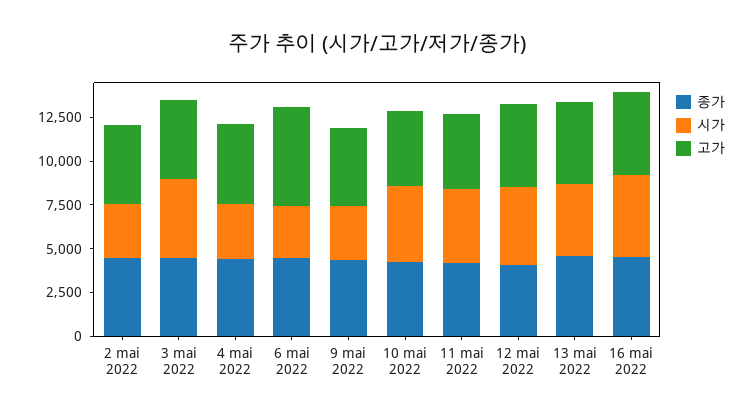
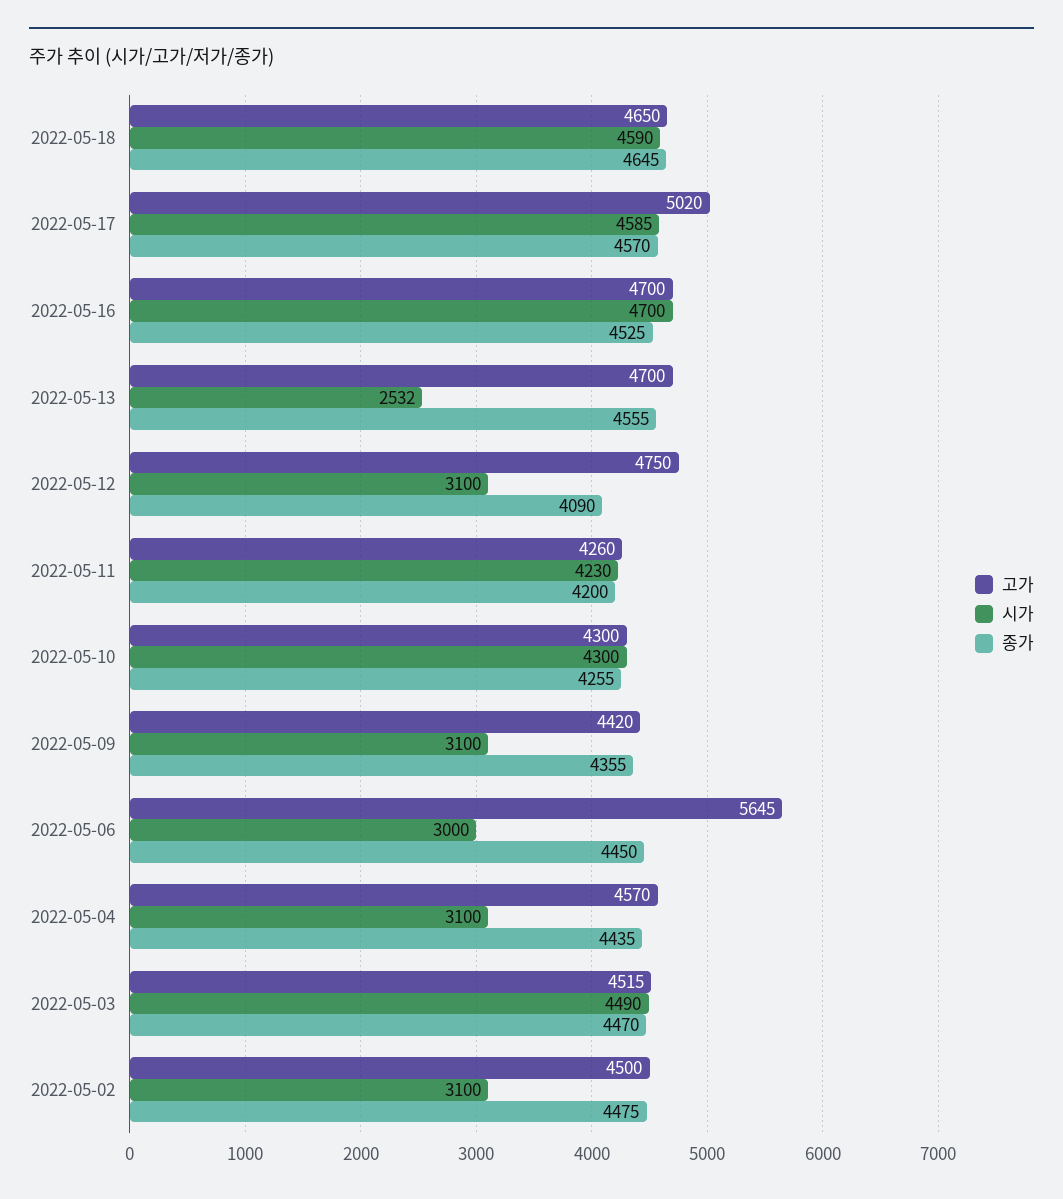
시가, 12 mai 2022: 4500 -> 3100
시가, 13 mai 2022: 4000 -> 2532
고가, 2022-05-18: none -> 4650
시가, 2022-05-18: none -> 4590
종가, 2022-05-18: none -> 4645
고가, 2022-05-17: none -> 5020
시가, 2022-05-17: none -> 4585
종가, 2022-05-17: none -> 4570

